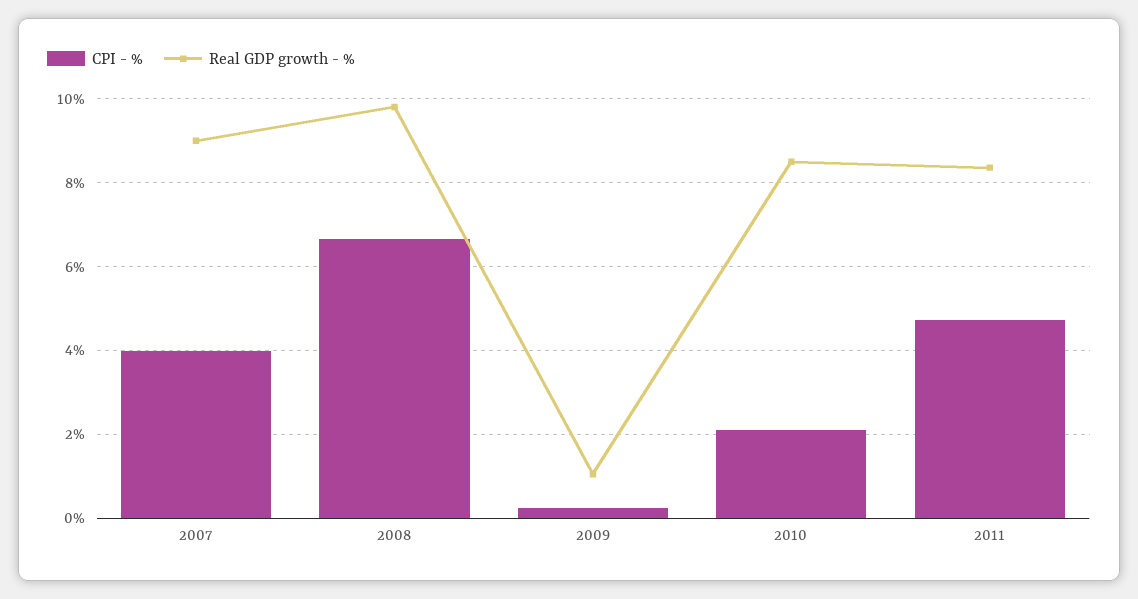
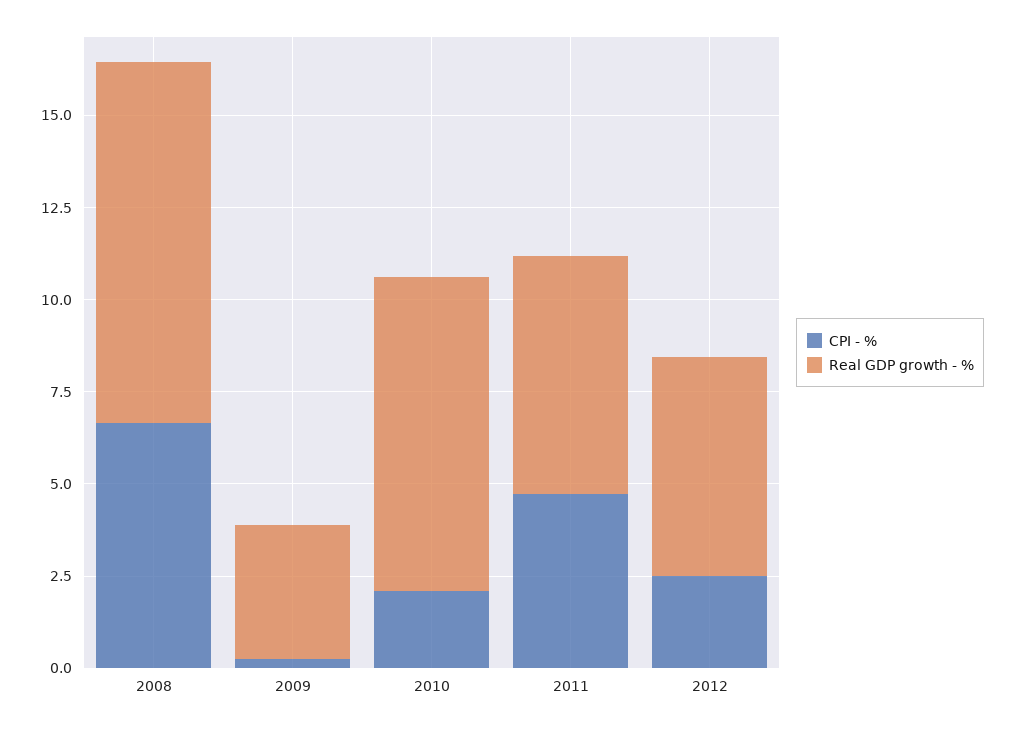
CPI - %, 2007: 4 -> none
Real GDP growth - %, 2007: 9 -> none
Real GDP growth - %, 2009: 1 -> 3.5
Real GDP growth - %, 2011: 8.4 -> 6.5
CPI - %, 2012: none -> 2.5
Real GDP growth - %, 2012: none -> 6

